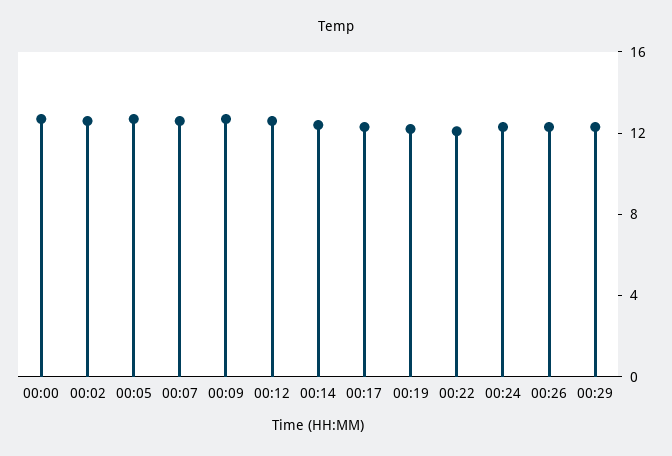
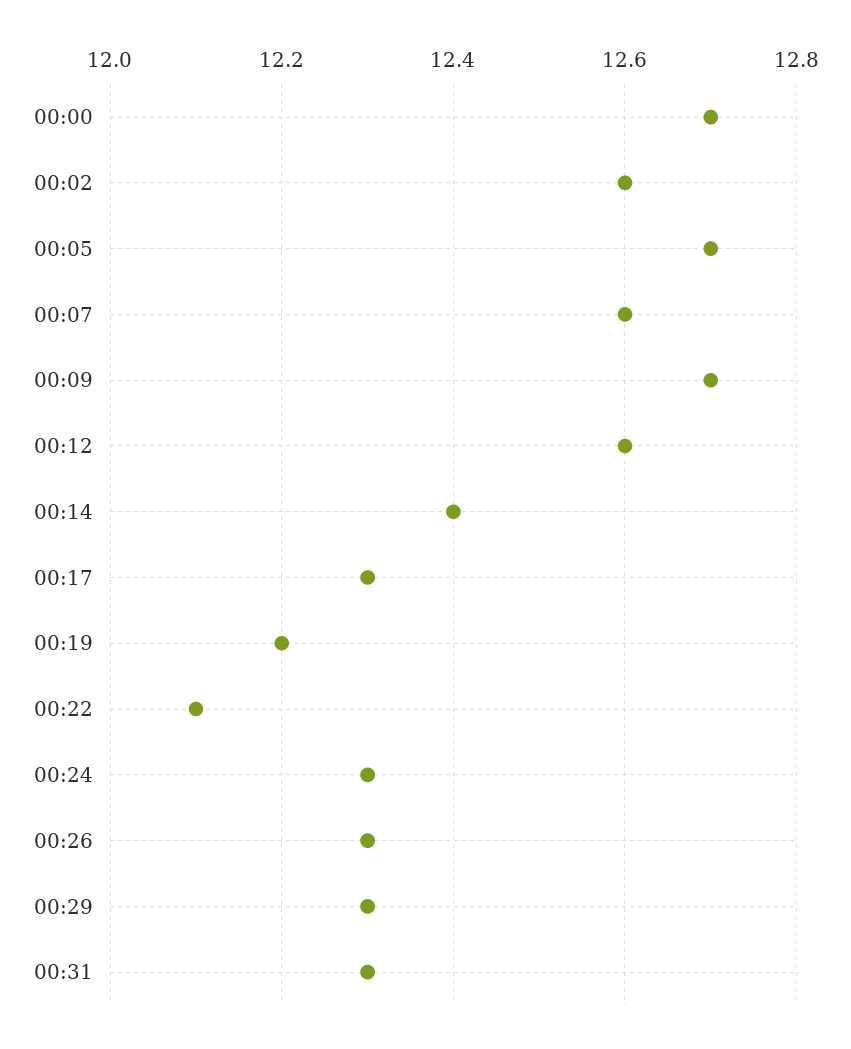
00:31: none -> 12.3

